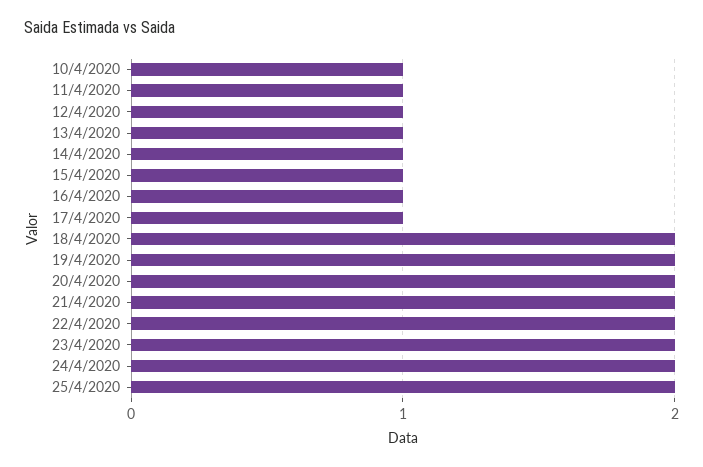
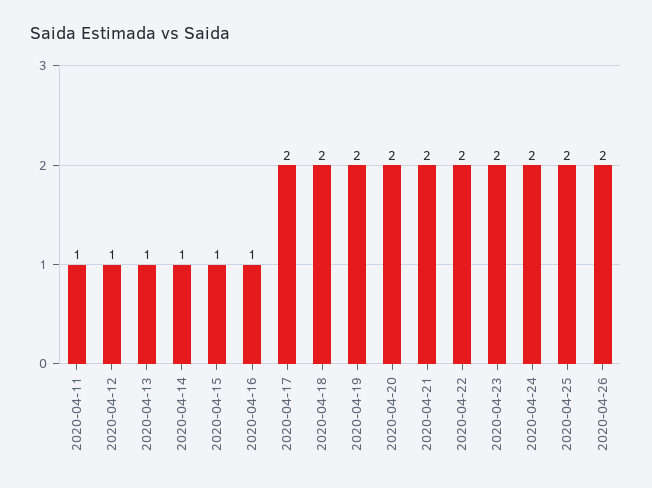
10/4/2020: 1 -> none
17/4/2020: 1 -> 2
2020-04-26: none -> 2

